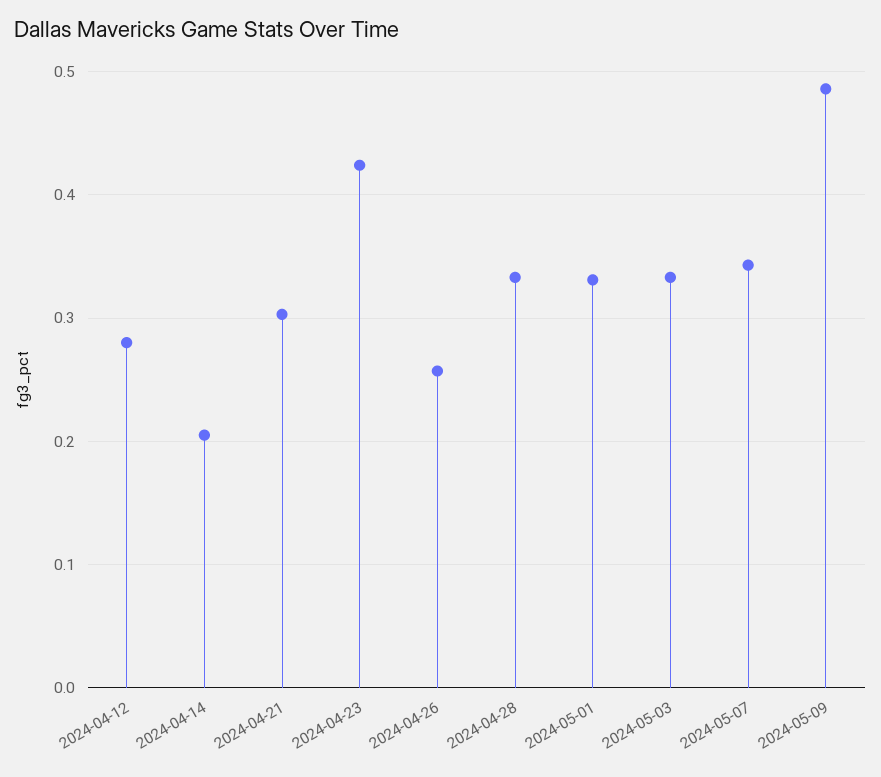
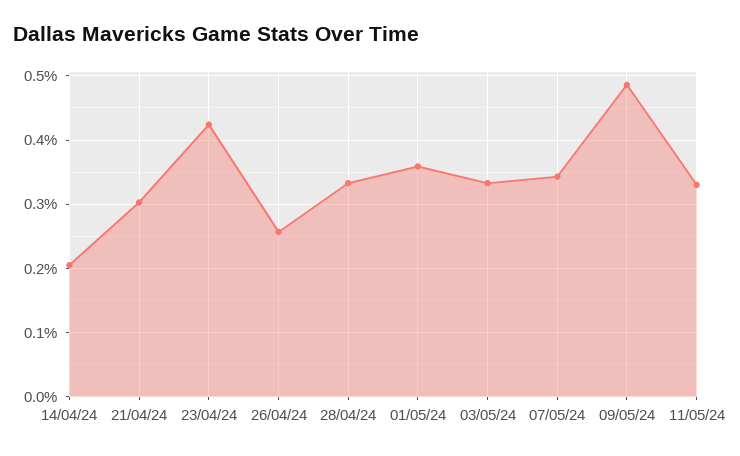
2024-04-12: 0.28 -> none
2024-05-01: 0.33 -> 0.36
11/05/24: none -> 0.33

